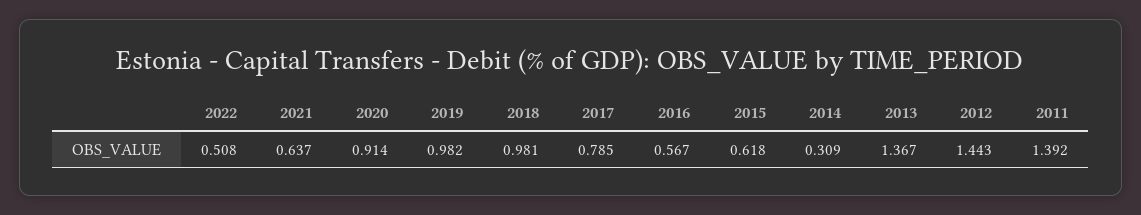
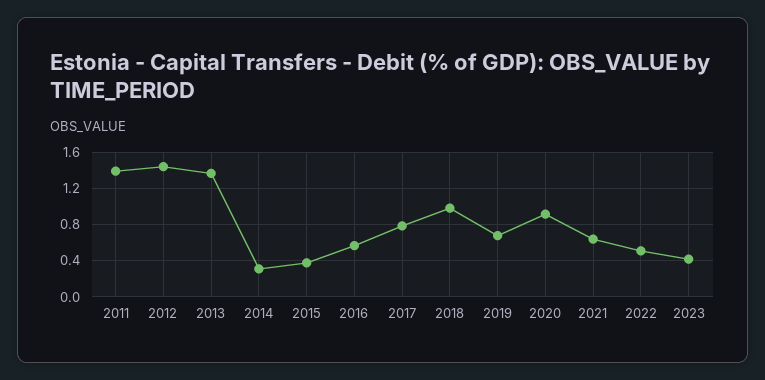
2019: 0.982 -> 0.7
2015: 0.618 -> 0.4
2023: none -> 0.4

